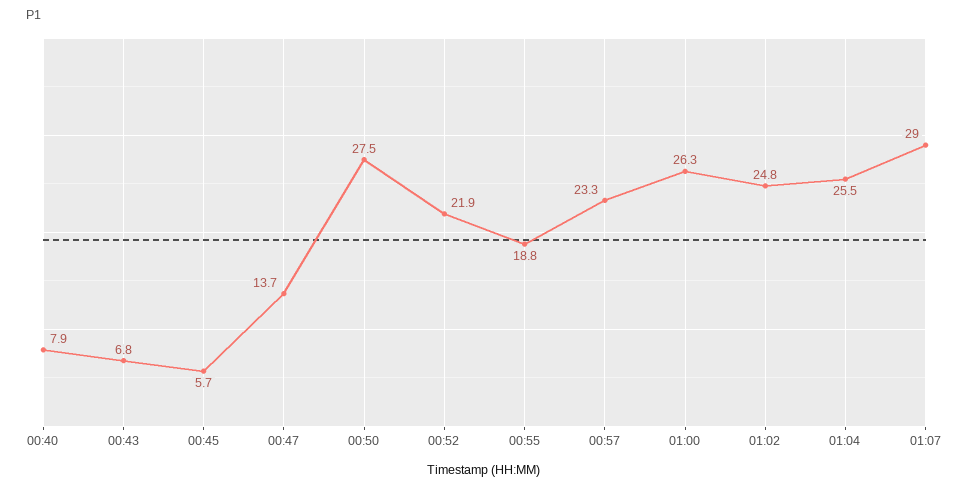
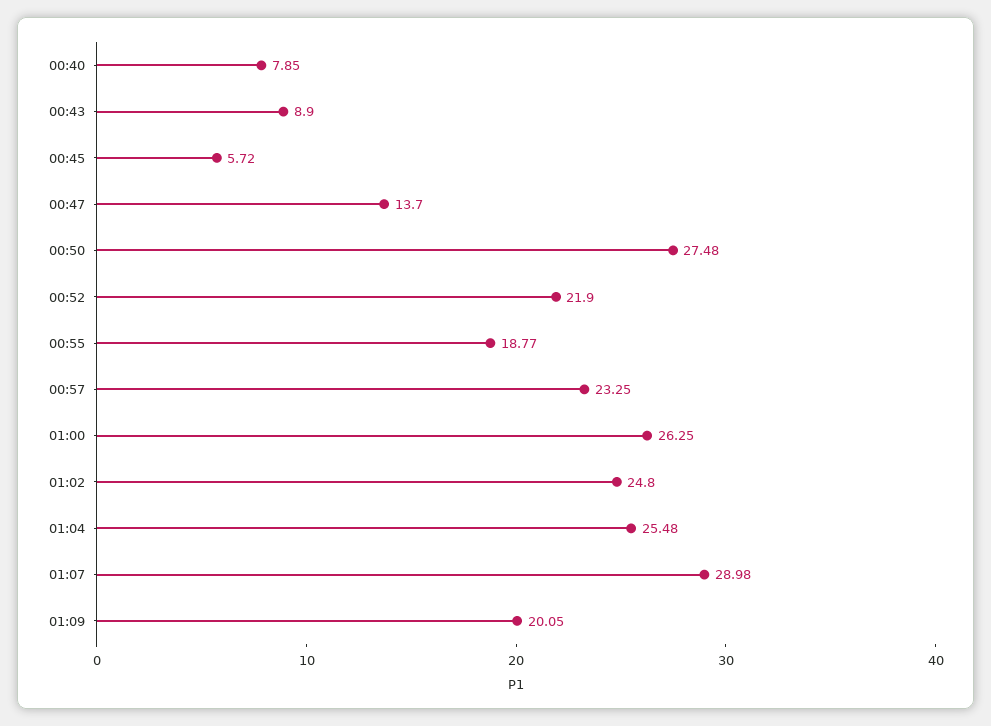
00:43: 6.8 -> 8.9
01:09: none -> 20.05

